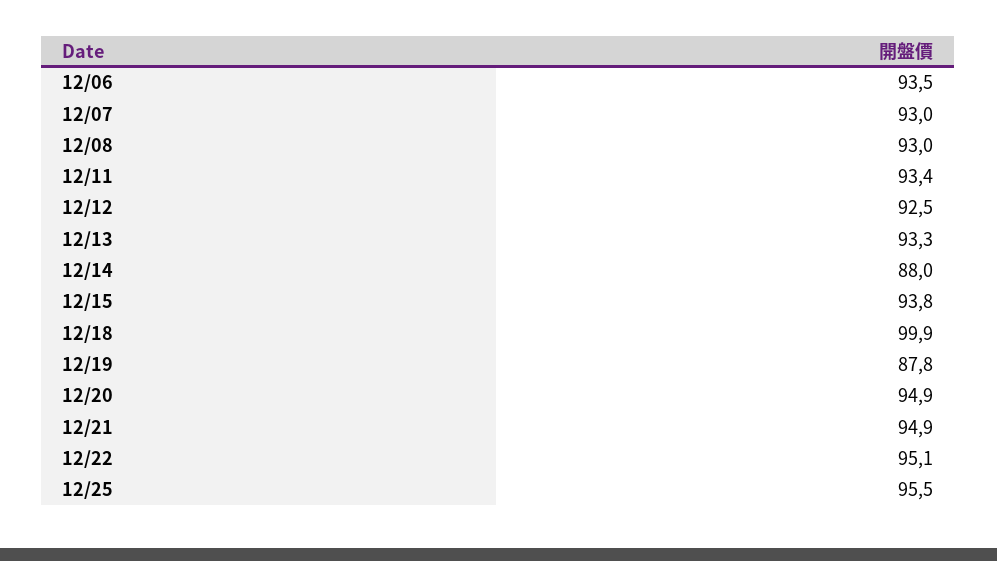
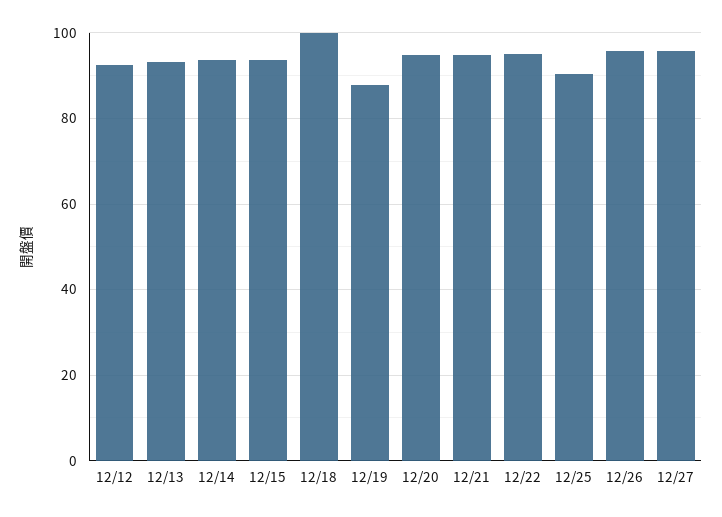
12/06: 93.5 -> none
12/07: 93 -> none
12/08: 93 -> none
12/11: 93.4 -> none
12/14: 88 -> 94
12/25: 95.5 -> 90
12/26: none -> 96
12/27: none -> 96

